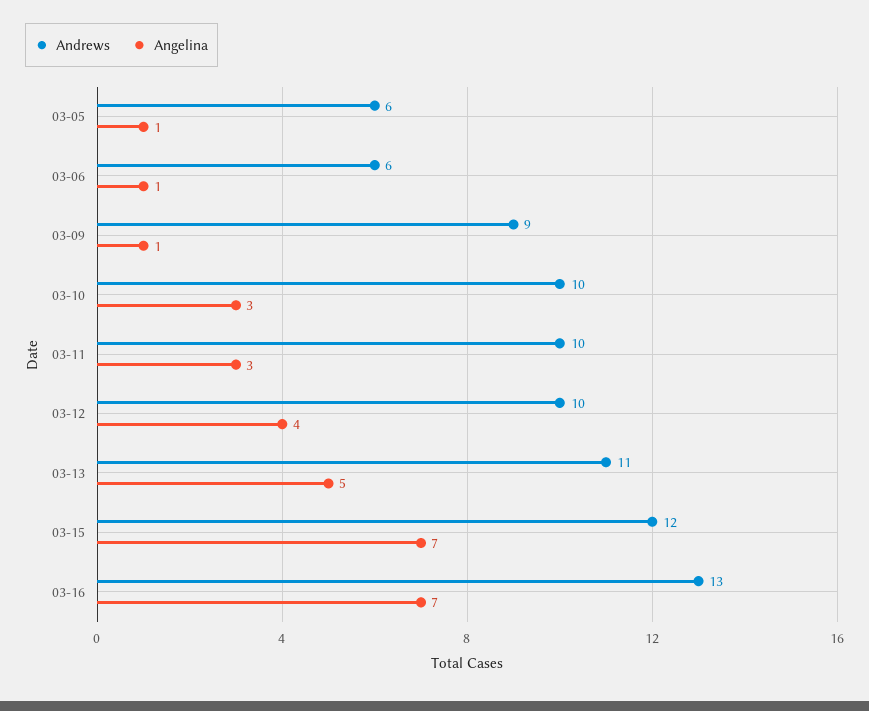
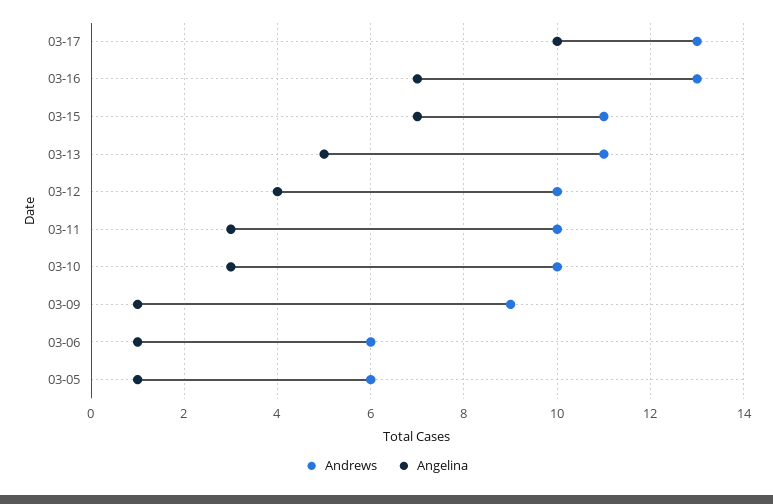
Andrews, 03-15: 12 -> 11
Andrews, 03-17: none -> 13
Angelina, 03-17: none -> 10

